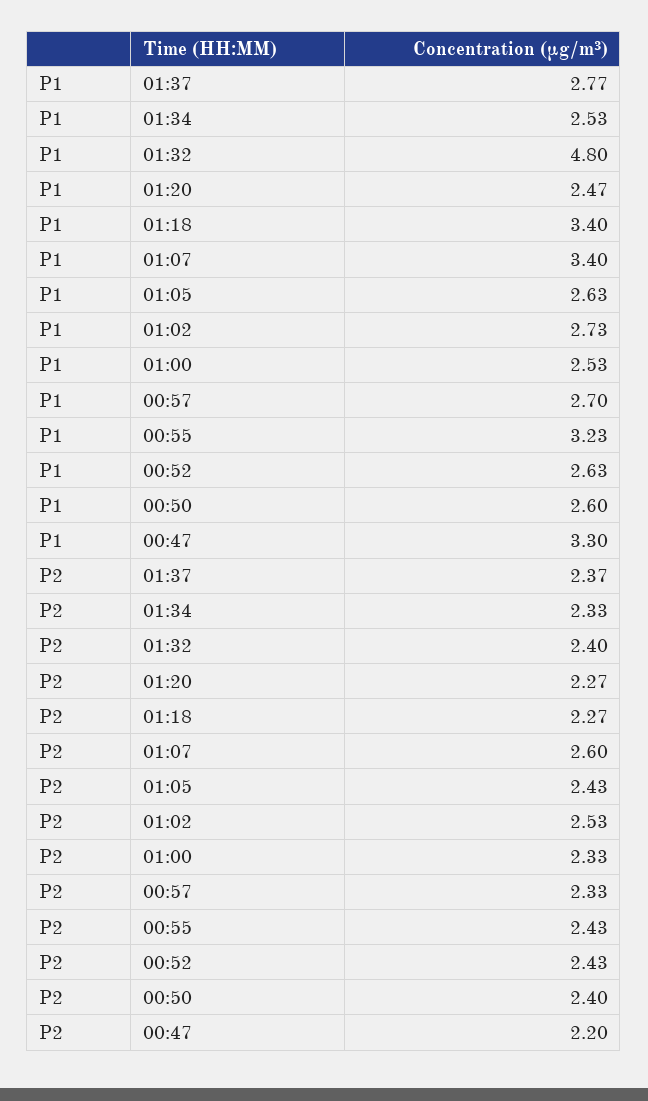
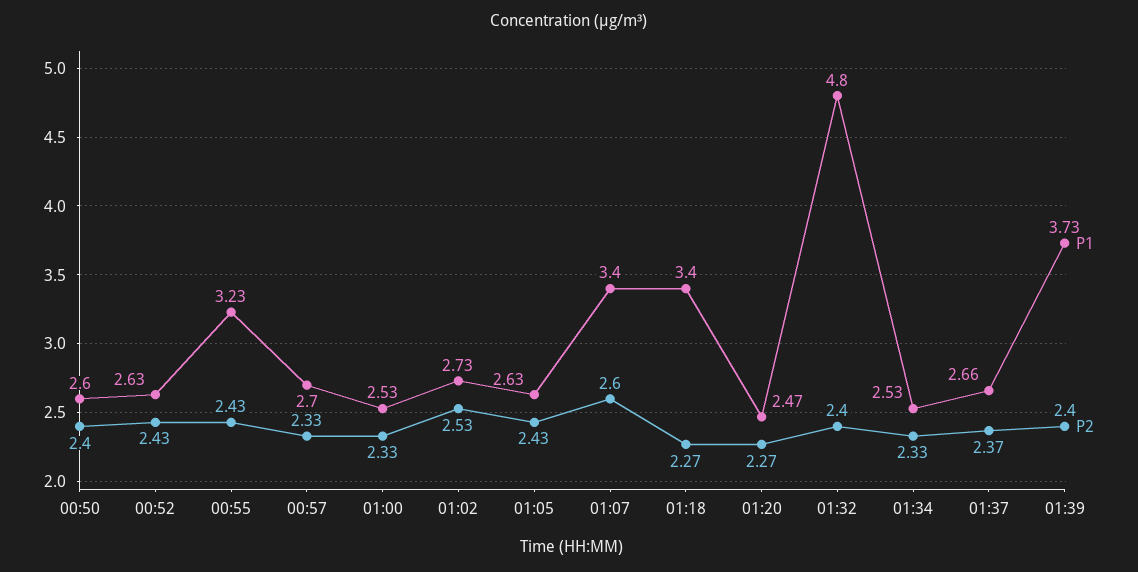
P1, 01:37: 2.77 -> 2.66
P1, 00:47: 3.3 -> none
P2, 00:47: 2.2 -> none
P1, 01:39: none -> 3.73
P2, 01:39: none -> 2.4

